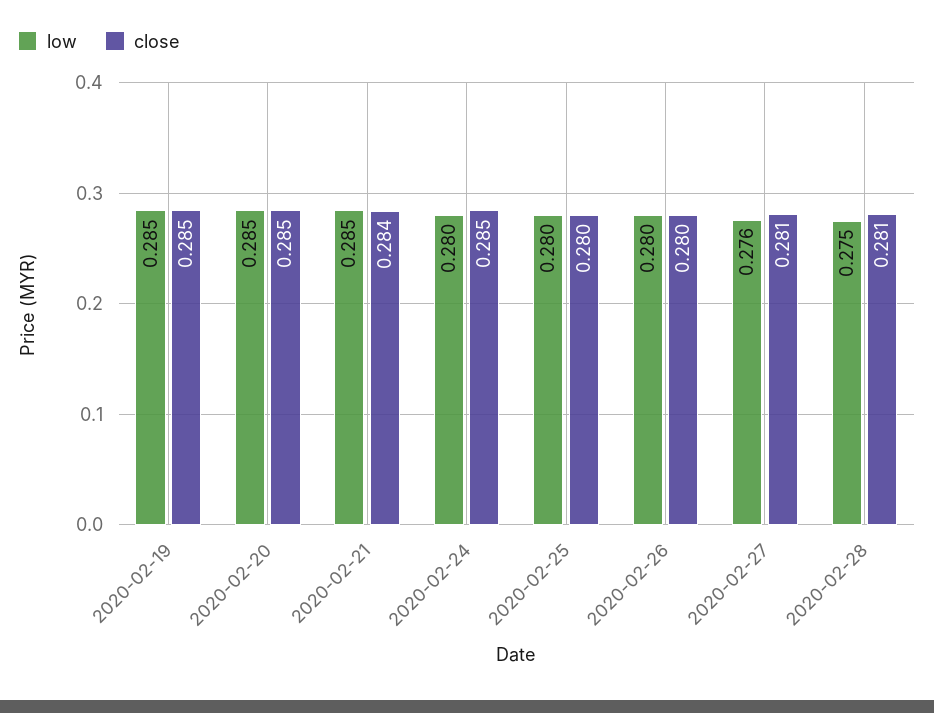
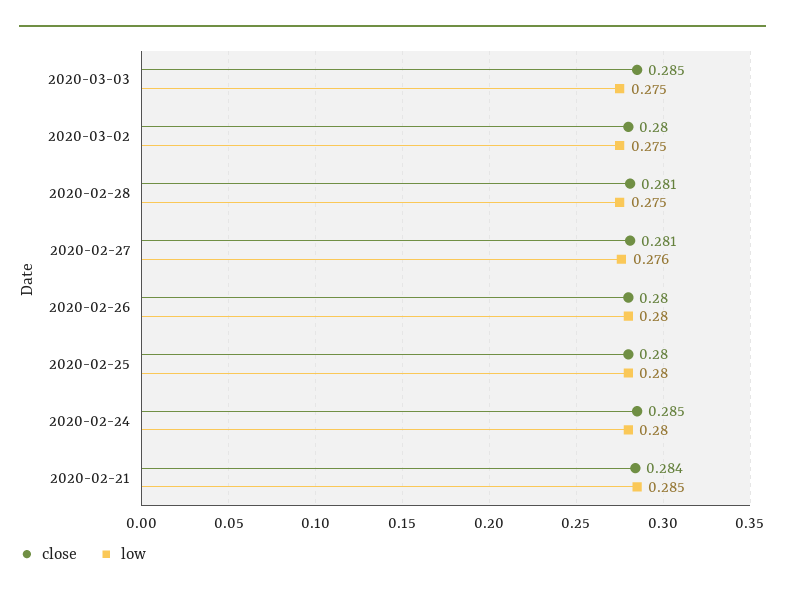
low, 2020-02-19: 0.285 -> none
close, 2020-02-19: 0.285 -> none
low, 2020-02-20: 0.285 -> none
close, 2020-02-20: 0.285 -> none
close, 2020-03-03: none -> 0.285
low, 2020-03-03: none -> 0.275
close, 2020-03-02: none -> 0.28
low, 2020-03-02: none -> 0.275

